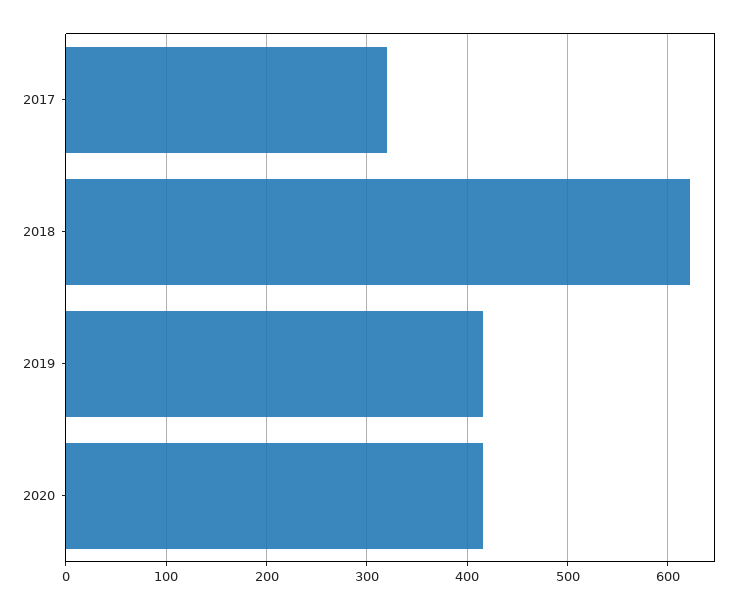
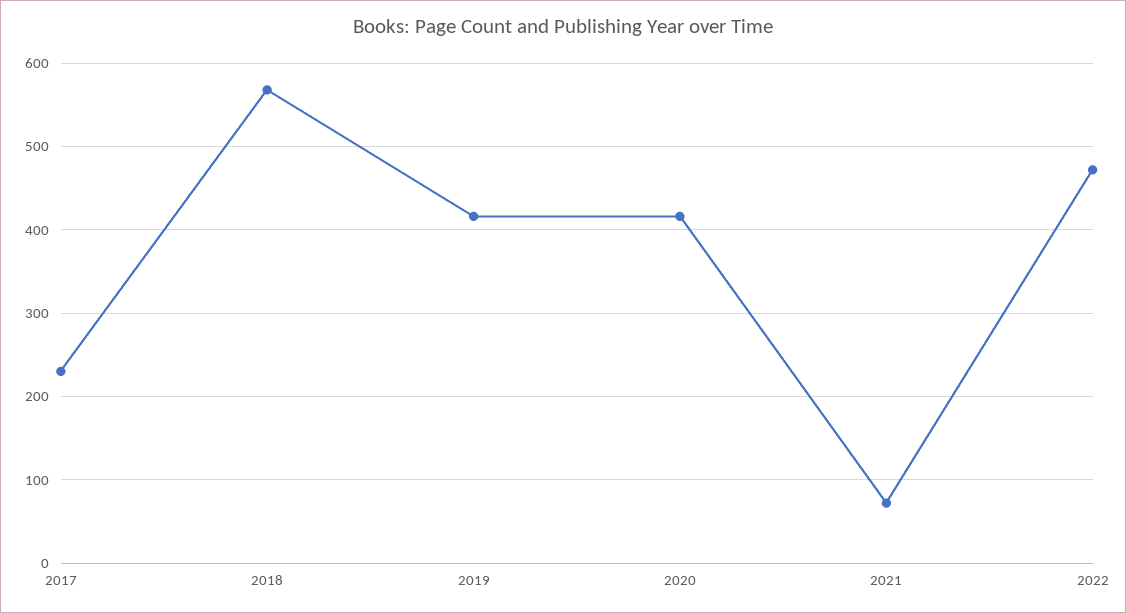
2017: 320 -> 230
2018: 620 -> 570
2021: none -> 70
2022: none -> 470

